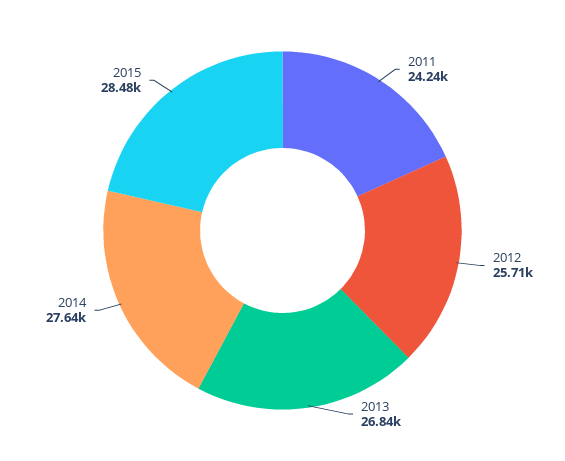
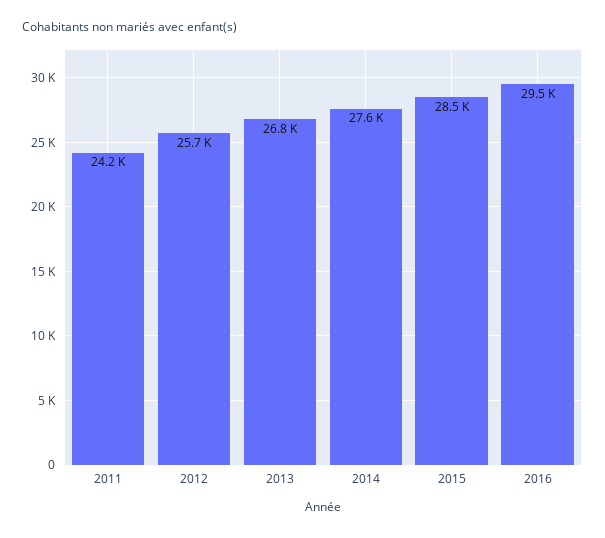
2016: none -> 29500

